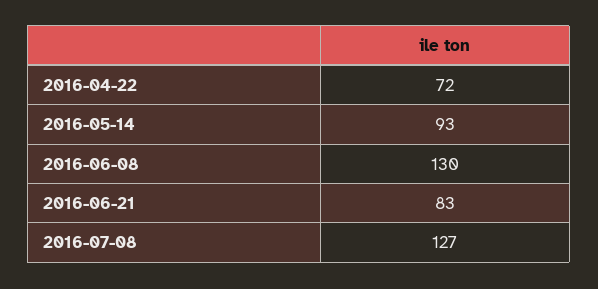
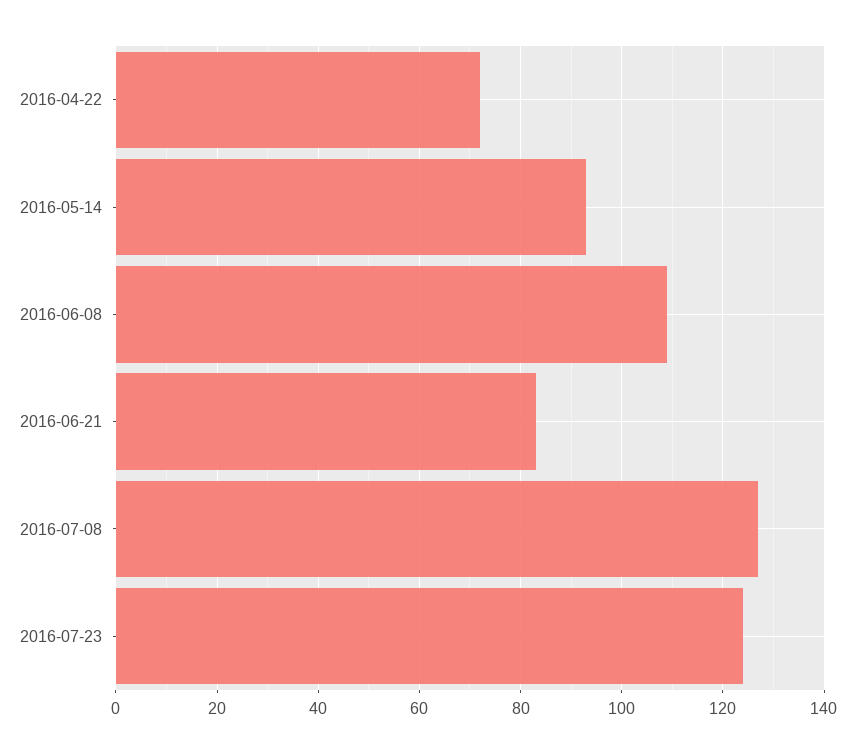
2016-06-08: 130 -> 110
2016-07-23: none -> 125

